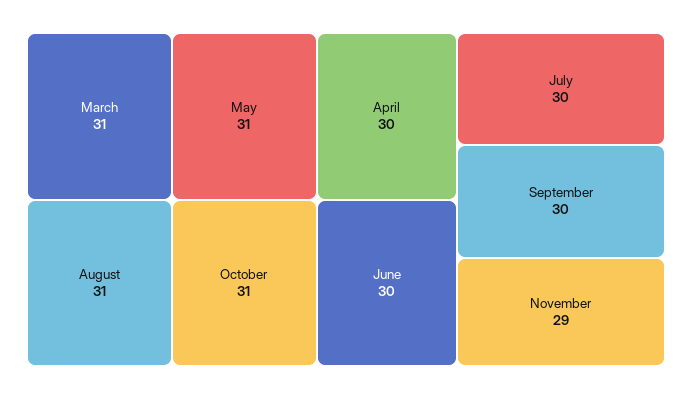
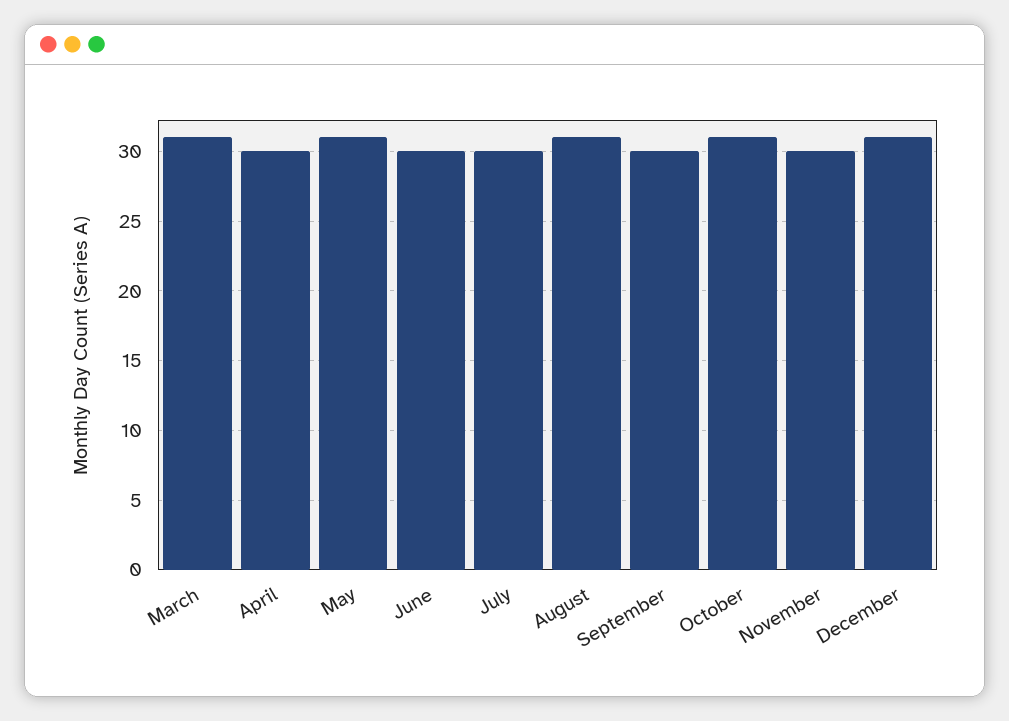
November: 29 -> 30
December: none -> 31

